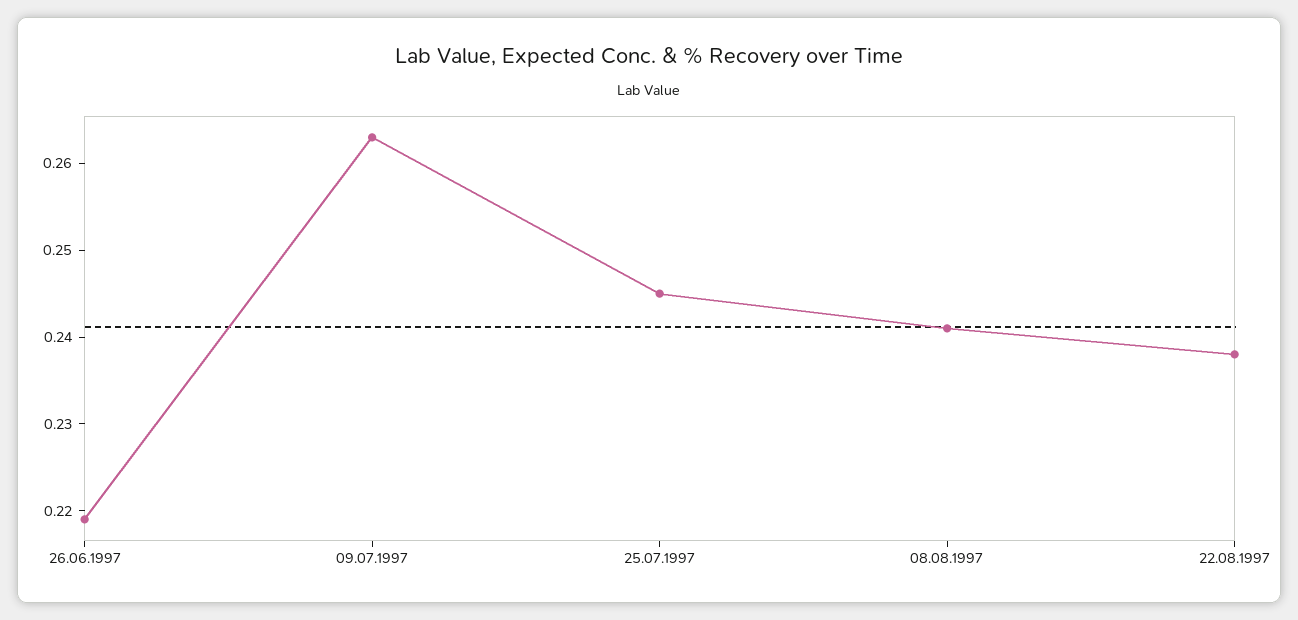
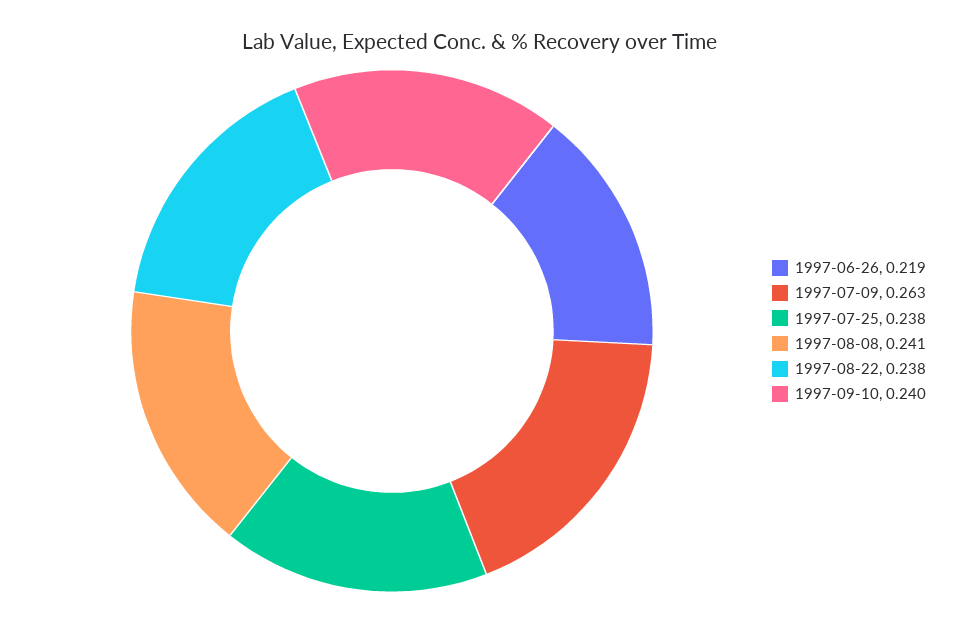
25.07.1997: 0.245 -> 0.238
1997-09-10: none -> 0.24

